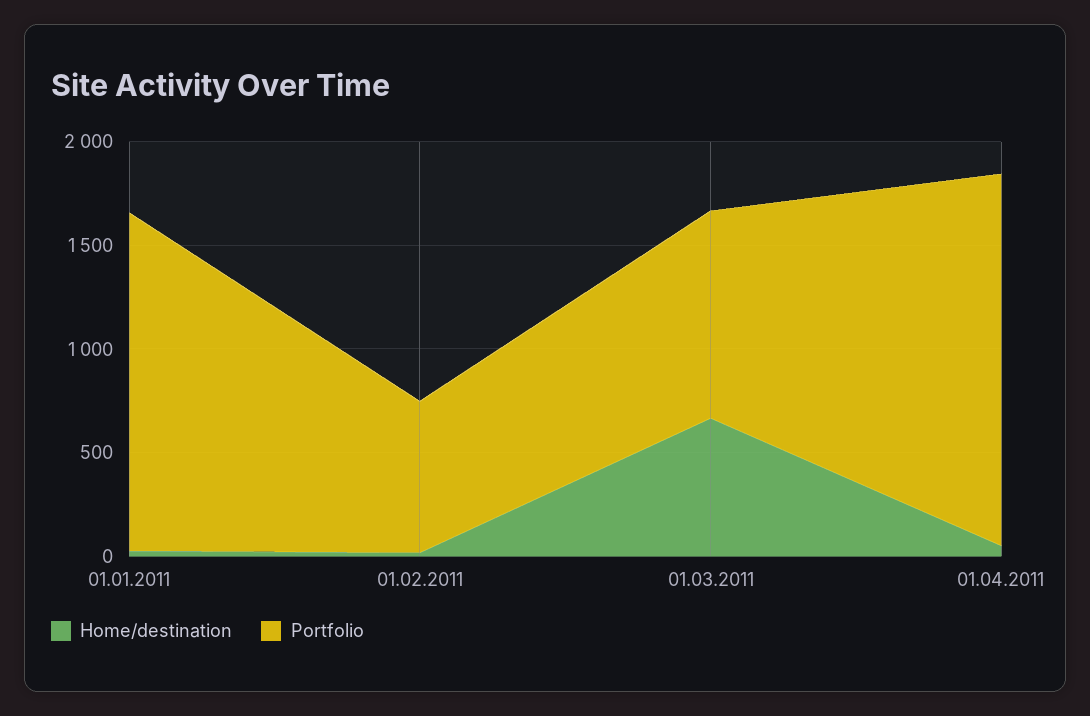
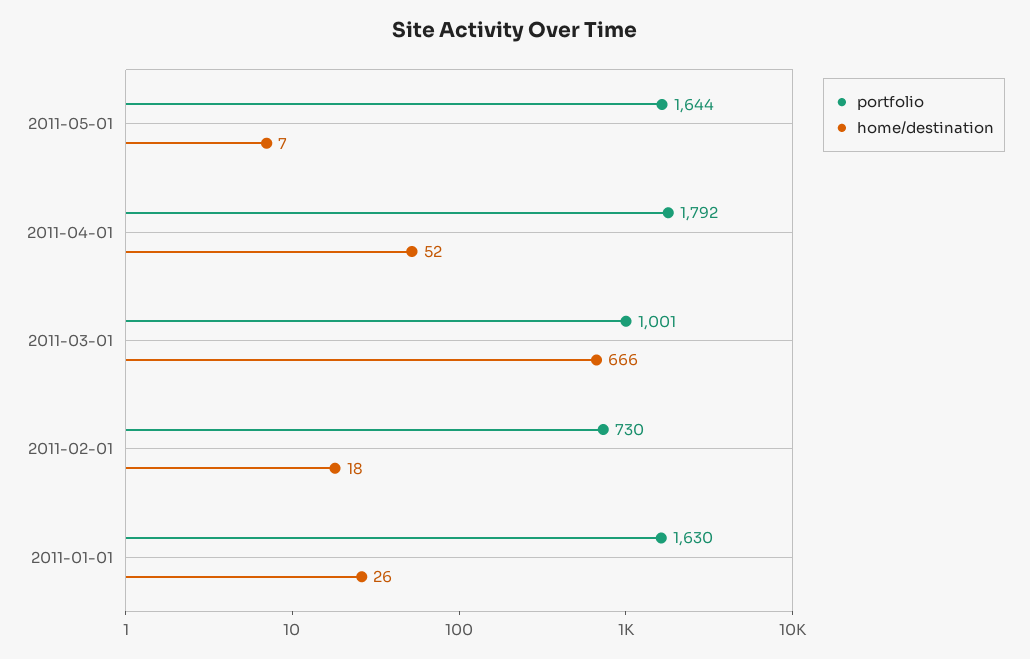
Portfolio, 2011-05-01: none -> 1644
Home/destination, 2011-05-01: none -> 7

